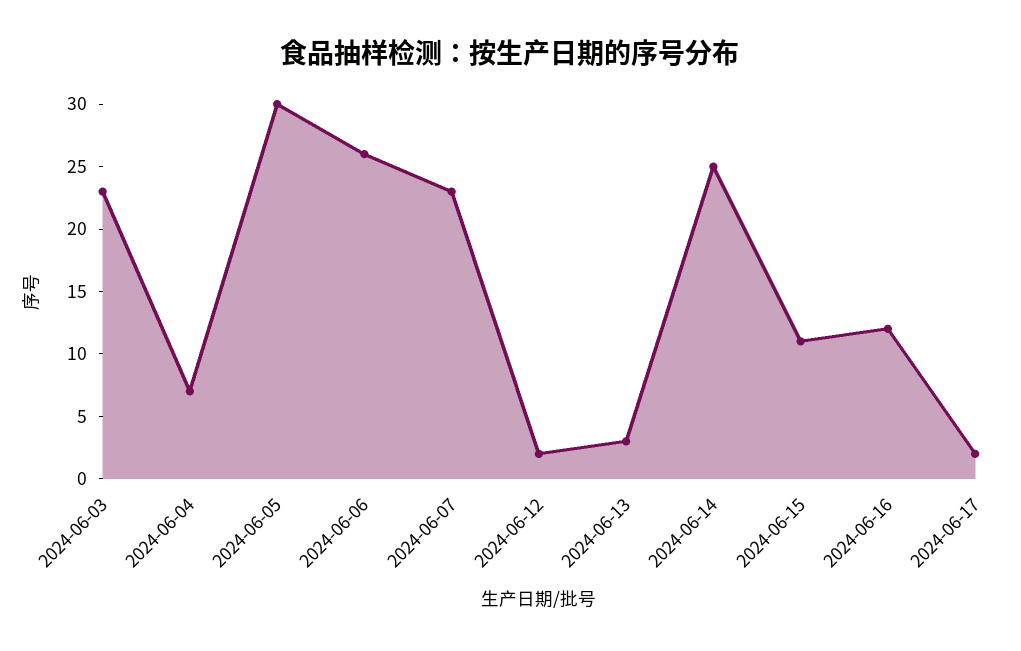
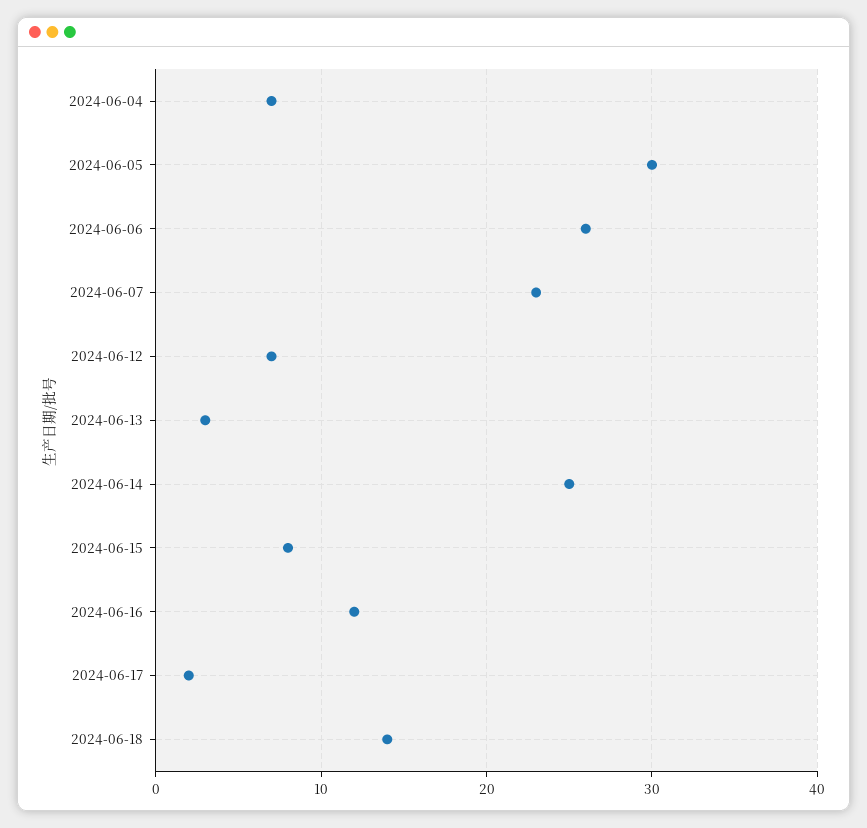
2024-06-03: 23 -> none
2024-06-12: 2 -> 7
2024-06-15: 11 -> 8
2024-06-18: none -> 14

